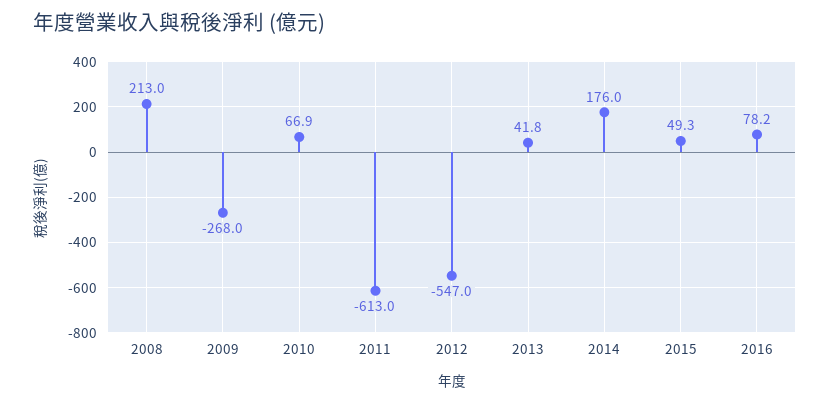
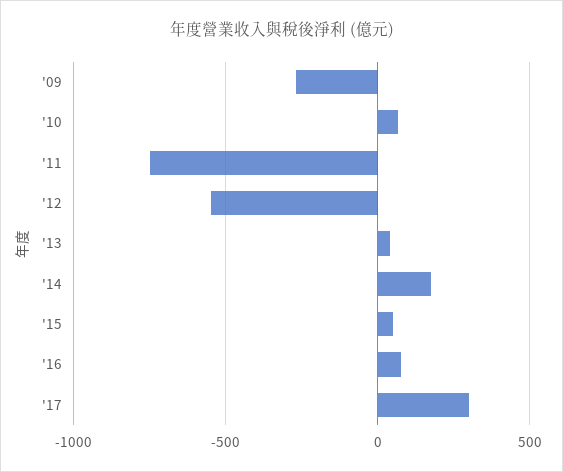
2008: 213 -> none
2011: -613 -> -750
'17: none -> 300

